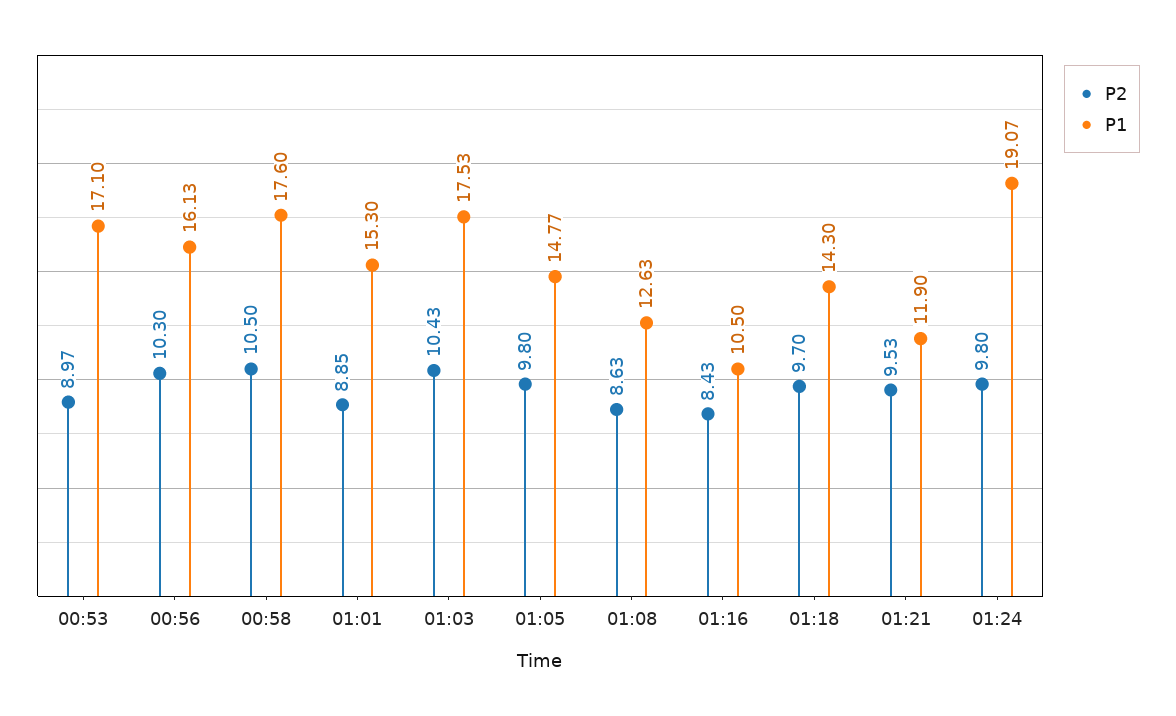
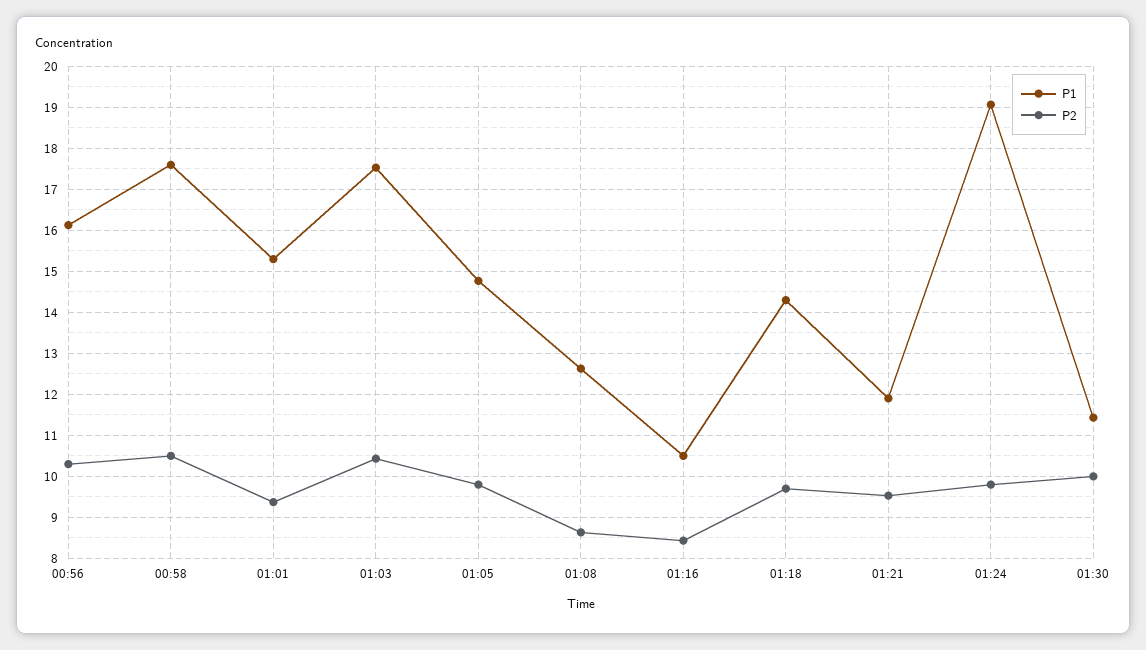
P2, 00:53: 8.97 -> none
P1, 00:53: 17.1 -> none
P2, 01:01: 8.85 -> 9.4
P1, 01:30: none -> 11.4
P2, 01:30: none -> 10

